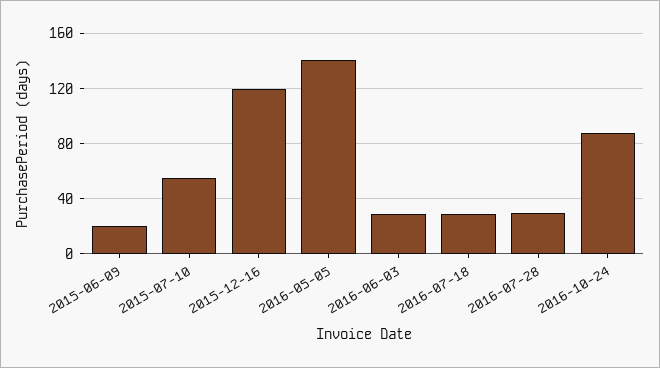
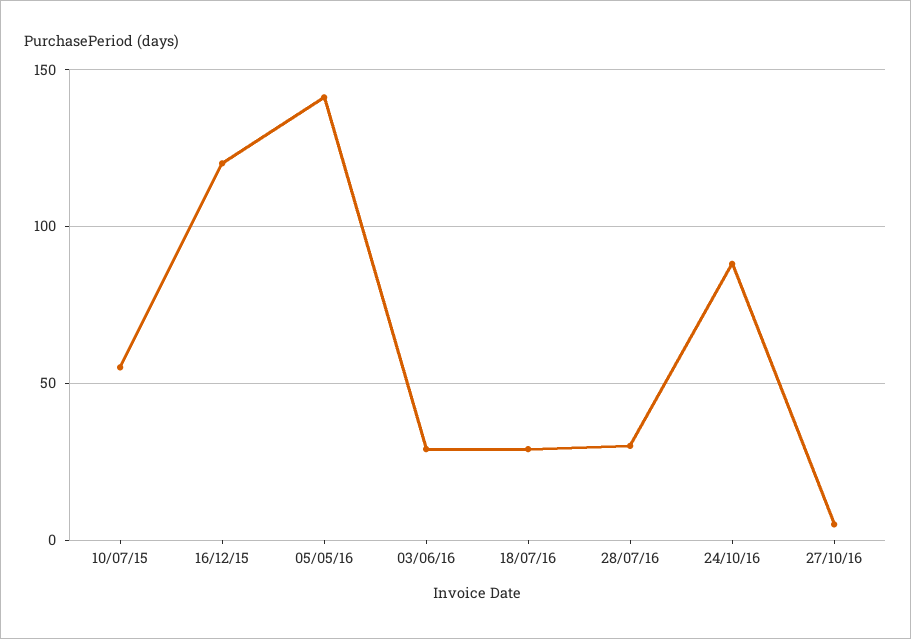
2015-06-09: 20 -> none
27/10/16: none -> 5

